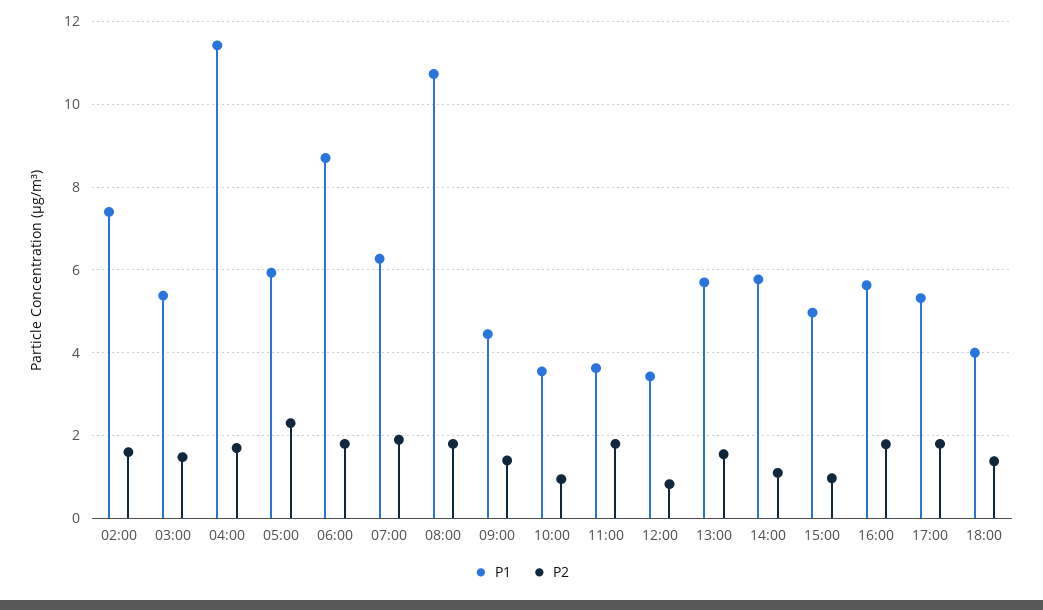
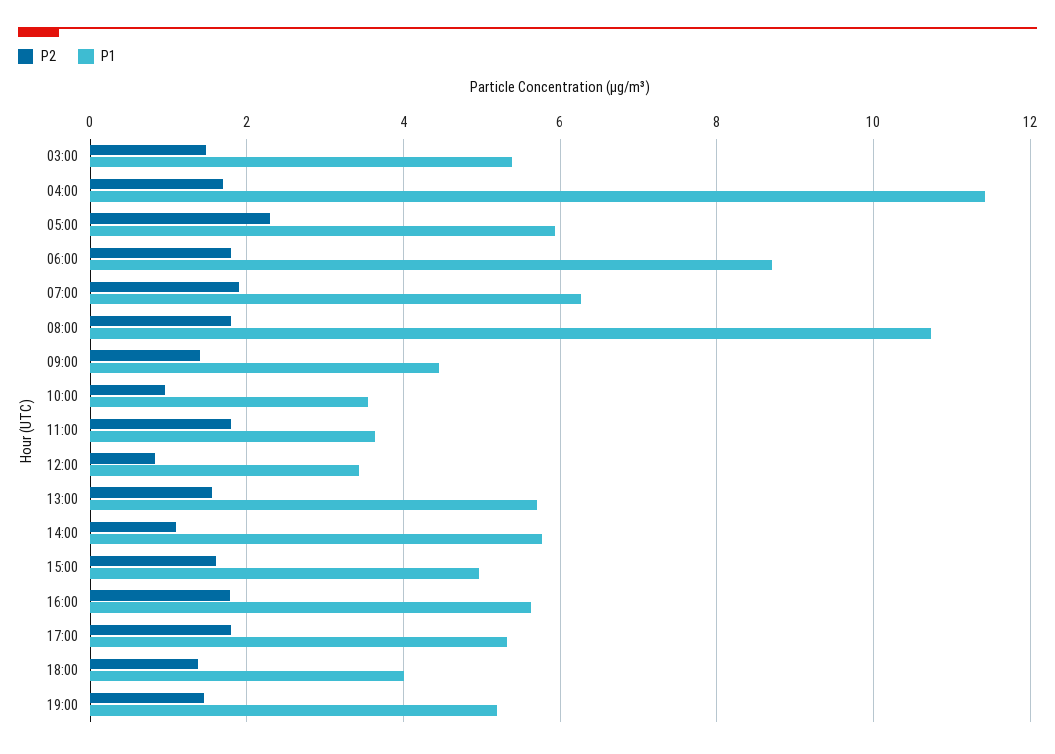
P1, 02:00: 7.4 -> none
P2, 02:00: 1.6 -> none
P2, 15:00: 1 -> 1.6
P2, 19:00: none -> 1.4
P1, 19:00: none -> 5.2

